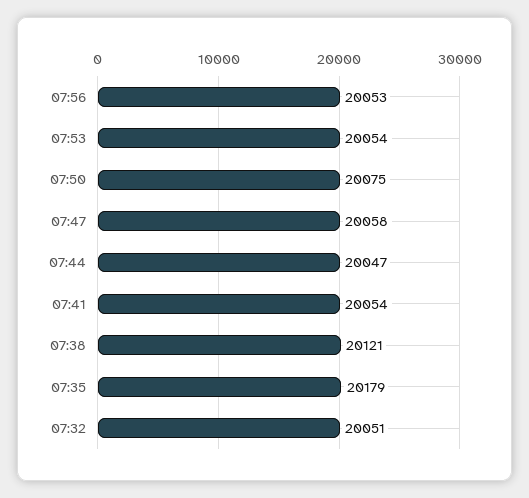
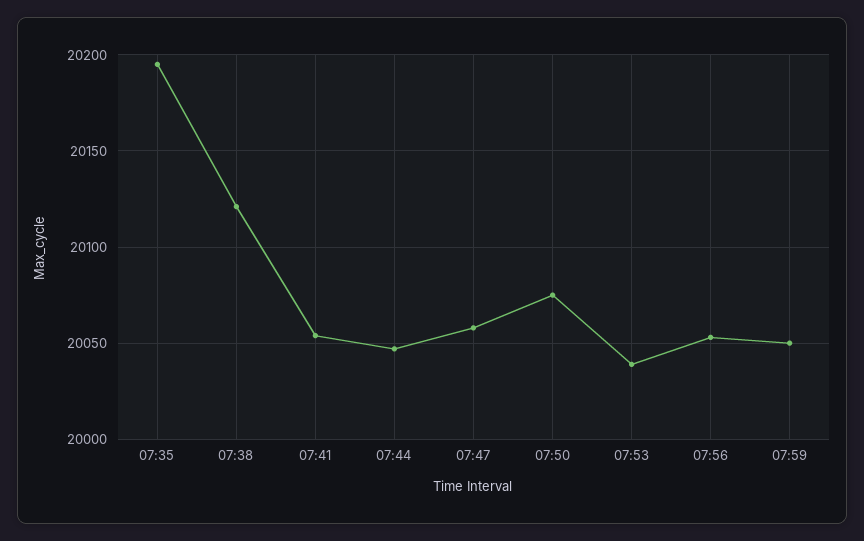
07:53: 20054 -> 20040
07:35: 20179 -> 20195
07:32: 20051 -> none
07:59: none -> 20050

